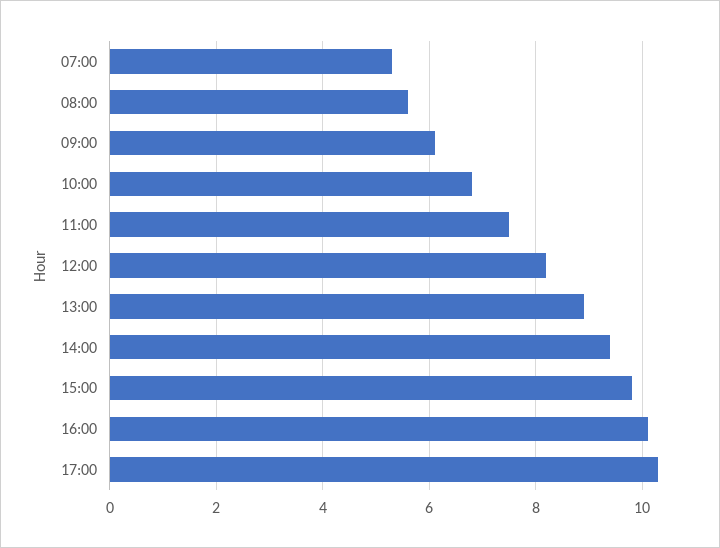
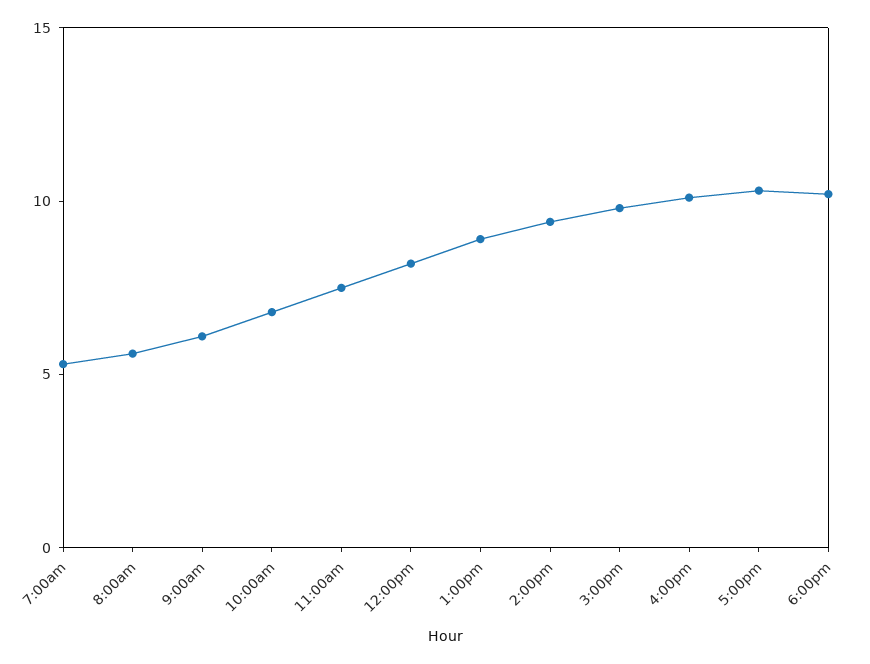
6:00pm: none -> 10

